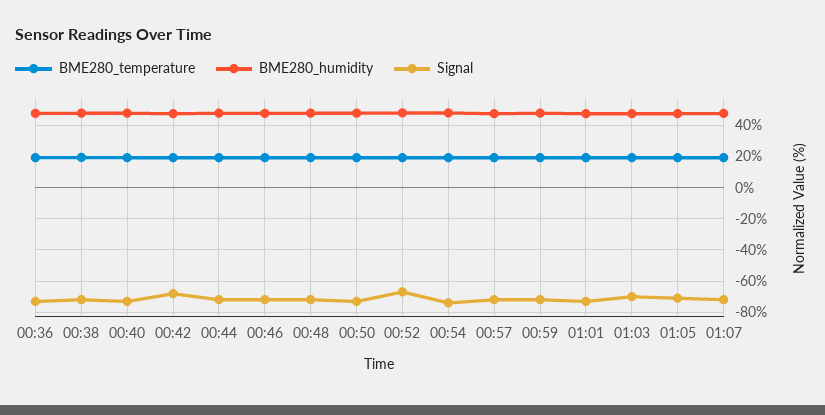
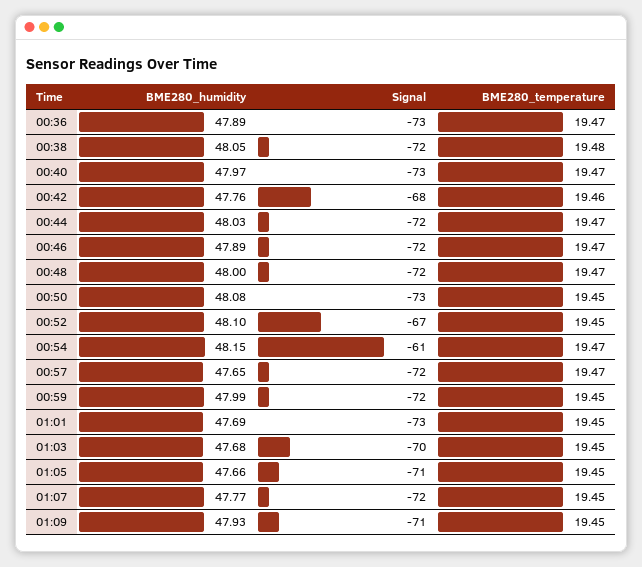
Signal, 00:54: -75 -> -61
BME280_humidity, 01:09: none -> 47.93
Signal, 01:09: none -> -71
BME280_temperature, 01:09: none -> 19.45

